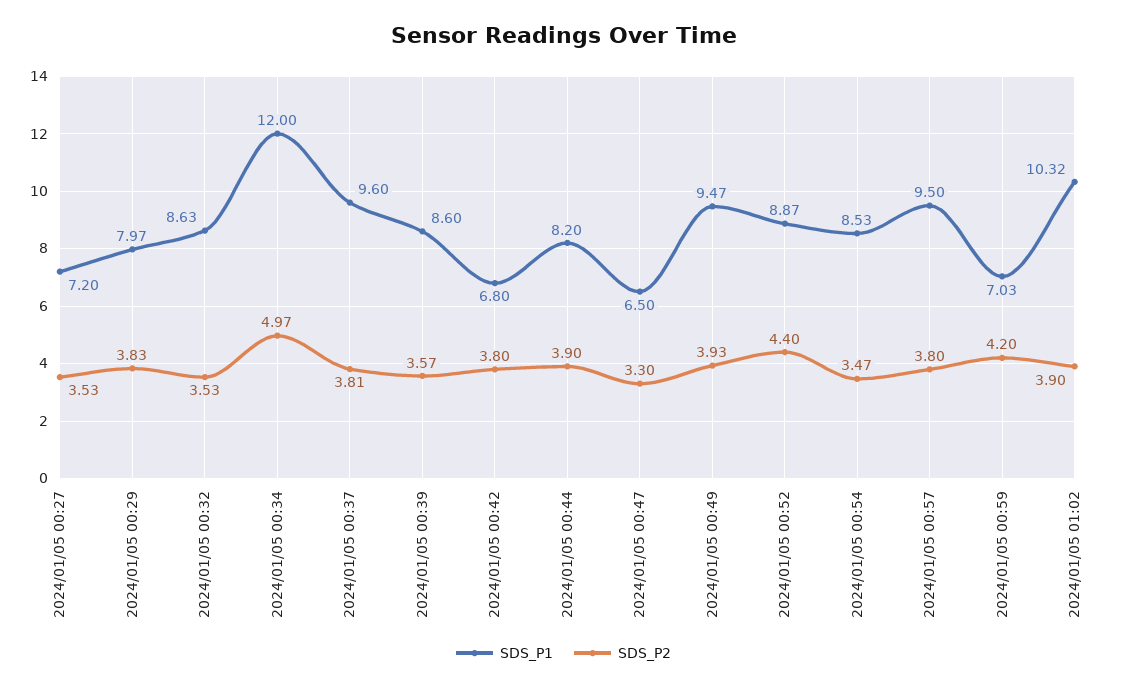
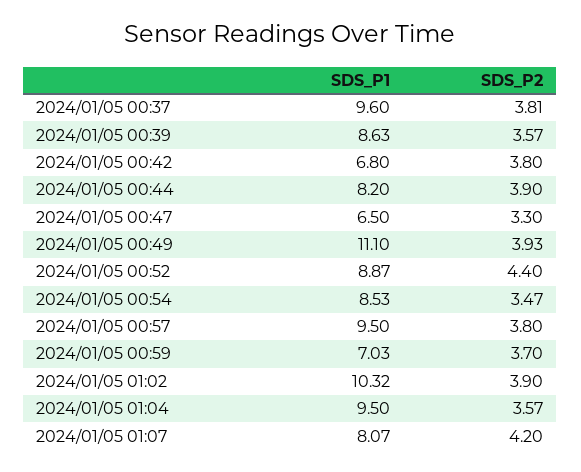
SDS_P1, 2024/01/05 00:27: 7.2 -> none
SDS_P2, 2024/01/05 00:27: 3.53 -> none
SDS_P1, 2024/01/05 00:29: 7.97 -> none
SDS_P2, 2024/01/05 00:29: 3.83 -> none
SDS_P1, 2024/01/05 00:32: 8.63 -> none
SDS_P2, 2024/01/05 00:32: 3.53 -> none
SDS_P1, 2024/01/05 00:34: 12 -> none
SDS_P2, 2024/01/05 00:34: 4.97 -> none
SDS_P1, 2024/01/05 00:39: 8.6 -> 8.63
SDS_P1, 2024/01/05 00:49: 9.47 -> 11.1
SDS_P2, 2024/01/05 00:59: 4.2 -> 3.7
SDS_P1, 2024/01/05 01:04: none -> 9.5
SDS_P2, 2024/01/05 01:04: none -> 3.57
SDS_P1, 2024/01/05 01:07: none -> 8.07
SDS_P2, 2024/01/05 01:07: none -> 4.2

